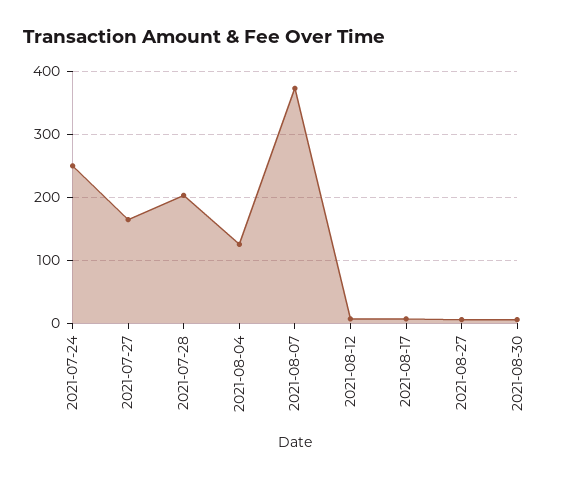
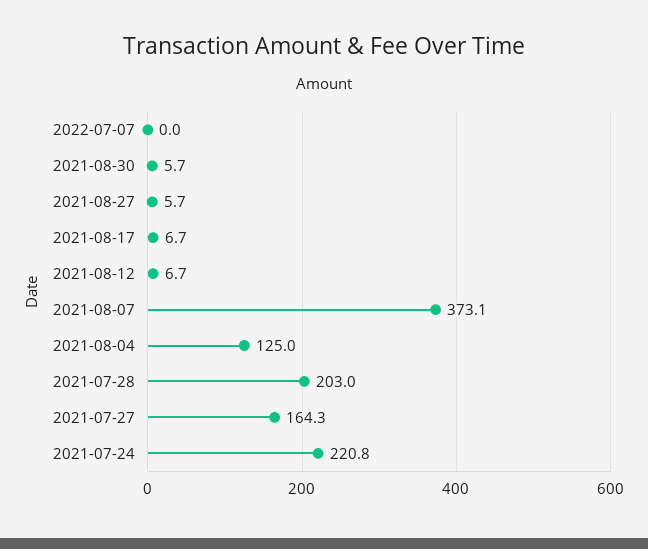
2021-07-24: 250 -> 220.8
2022-07-07: none -> 0

